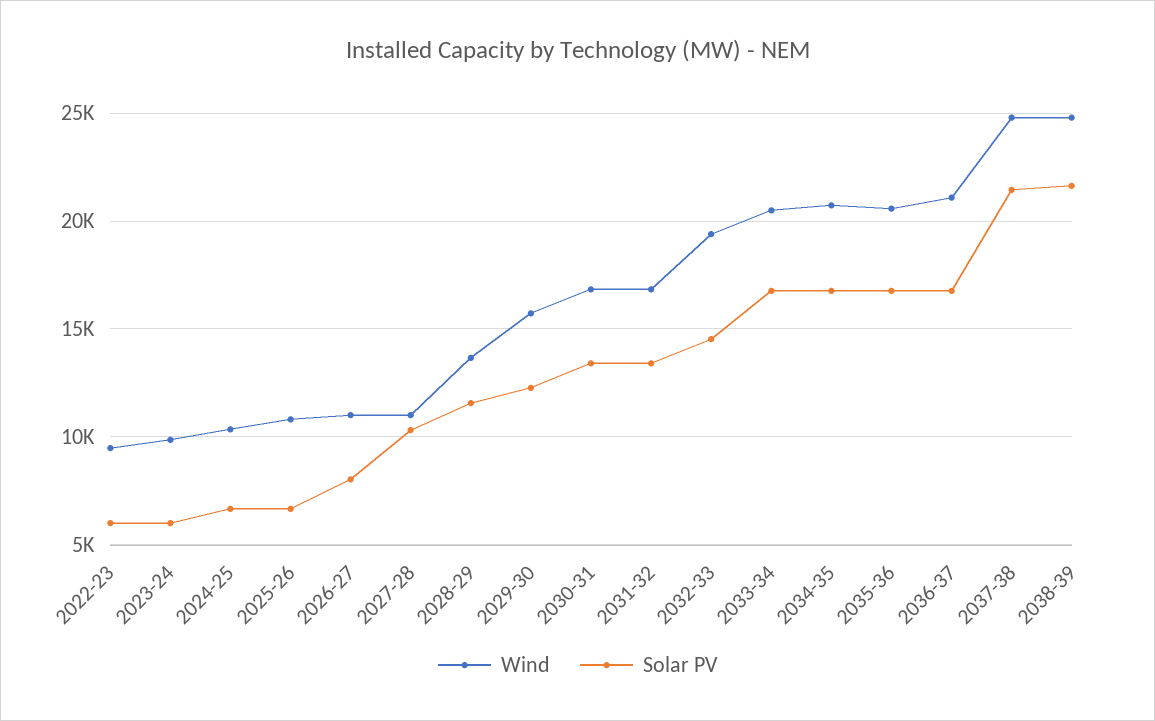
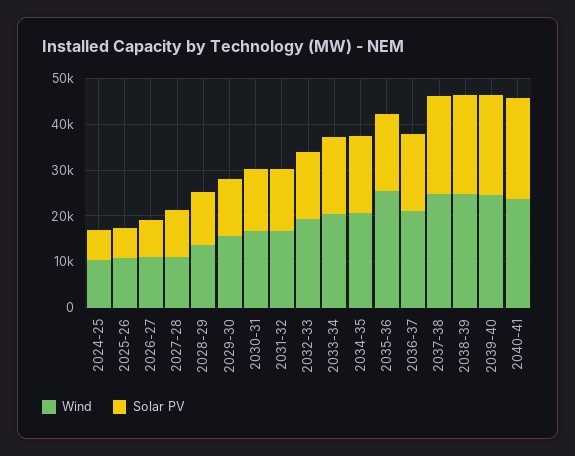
Wind, 2022-23: 9500 -> none
Solar PV, 2022-23: 6000 -> none
Wind, 2023-24: 10000 -> none
Solar PV, 2023-24: 6000 -> none
Wind, 2035-36: 20500 -> 26000
Wind, 2039-40: none -> 24000
Solar PV, 2039-40: none -> 22000
Wind, 2040-41: none -> 24000
Solar PV, 2040-41: none -> 22000

